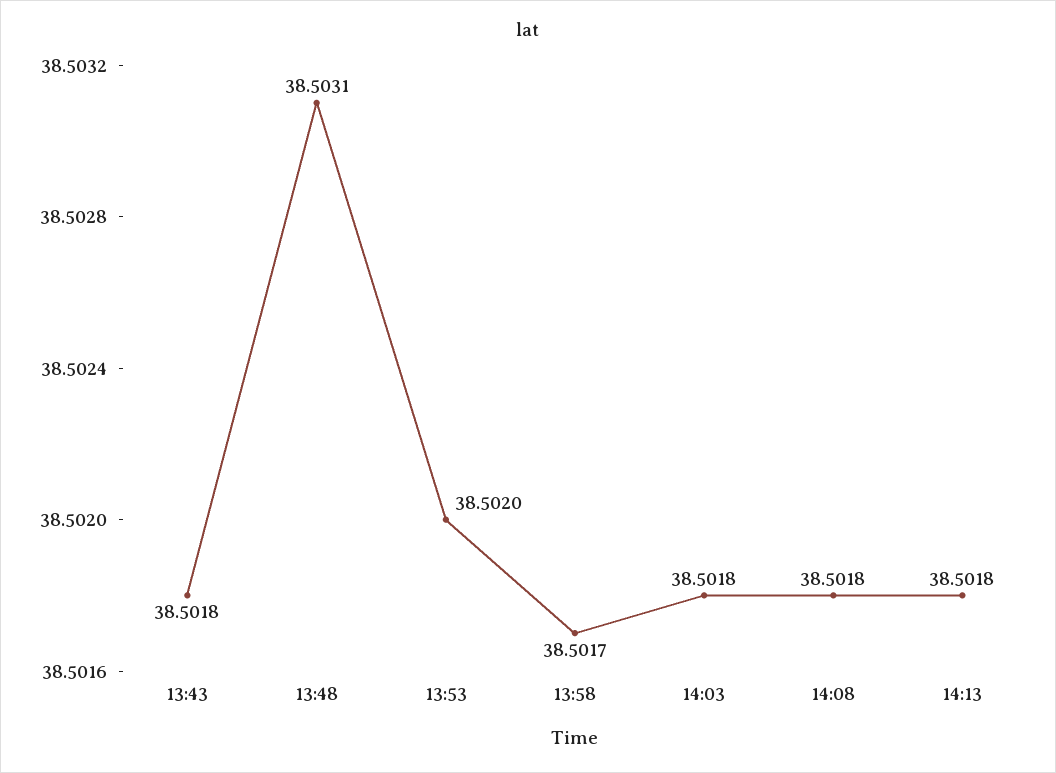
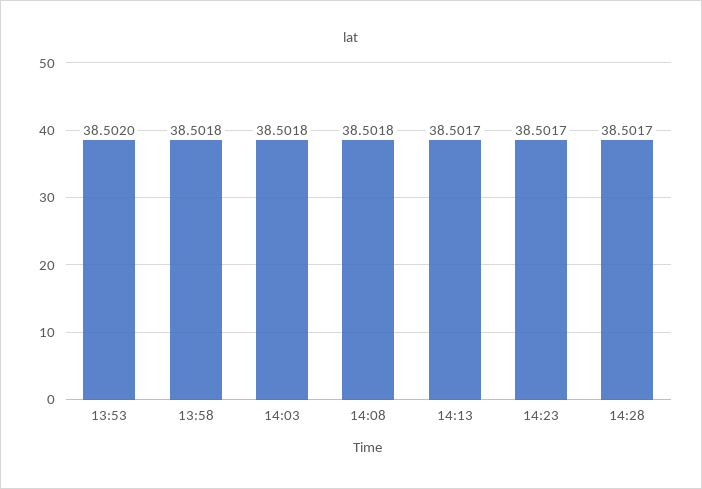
13:43: 38.5018 -> none
13:48: 38.5031 -> none
13:58: 38.5017 -> 38.5018
14:13: 38.5018 -> 38.5017
14:23: none -> 38.5017
14:28: none -> 38.5017

